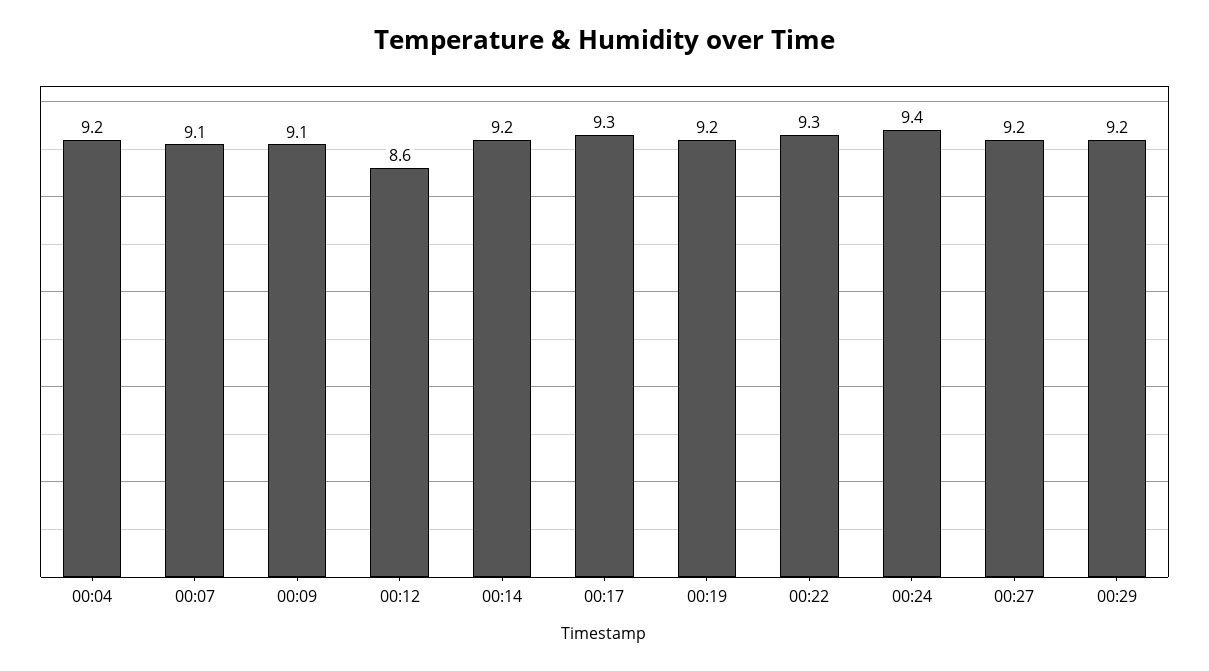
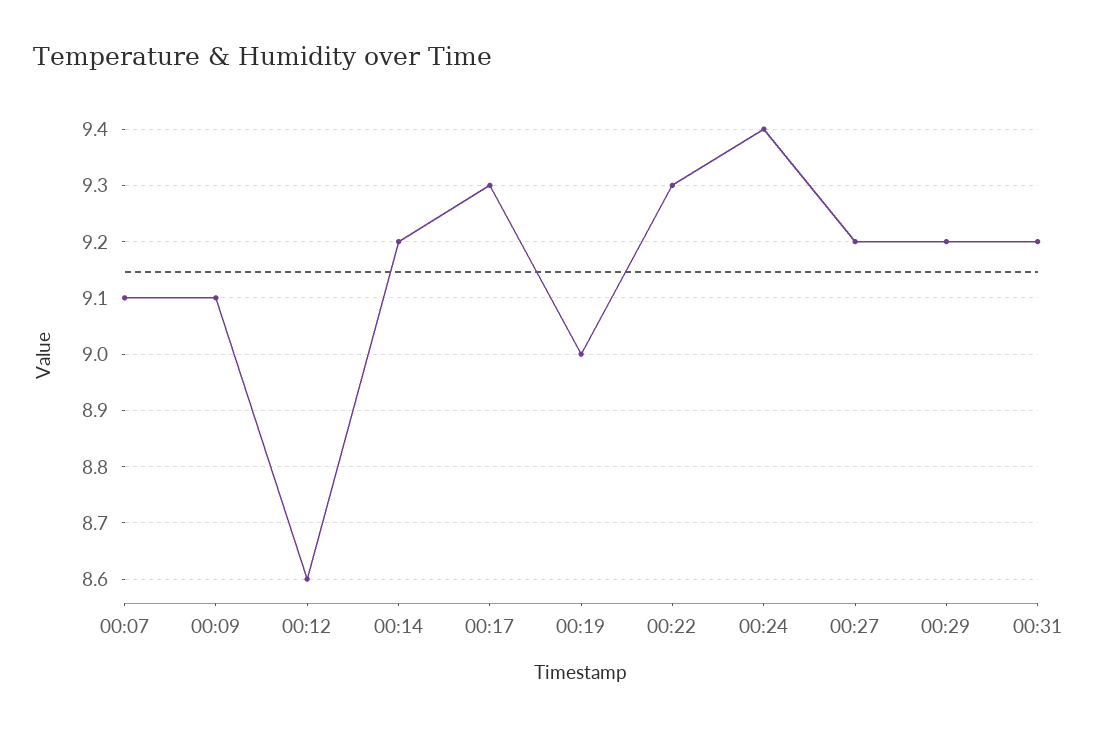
00:04: 9.2 -> none
00:19: 9.2 -> 9
00:31: none -> 9.2

